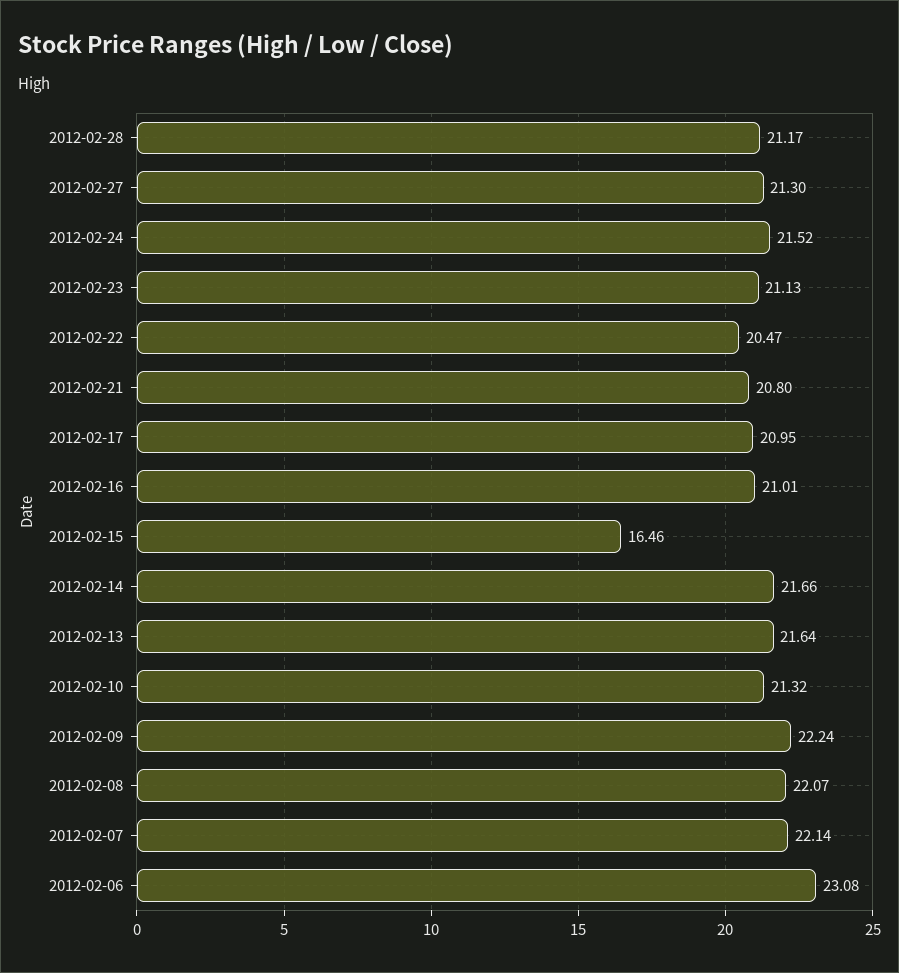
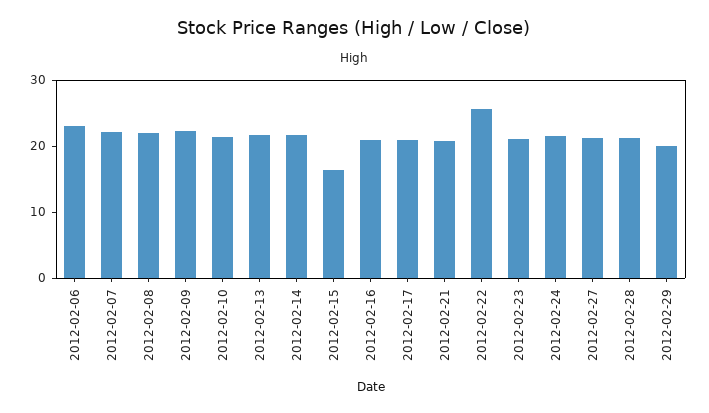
2012-02-22: 20.47 -> 26
2012-02-29: none -> 20

